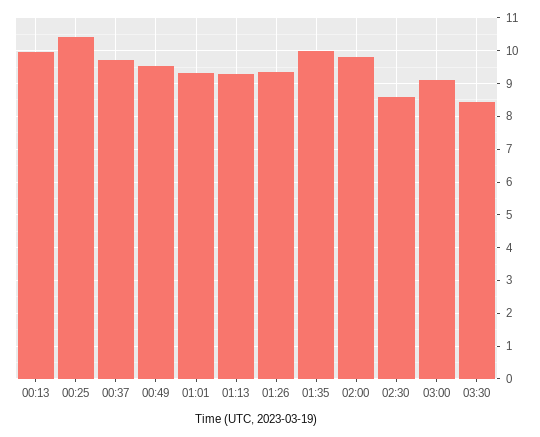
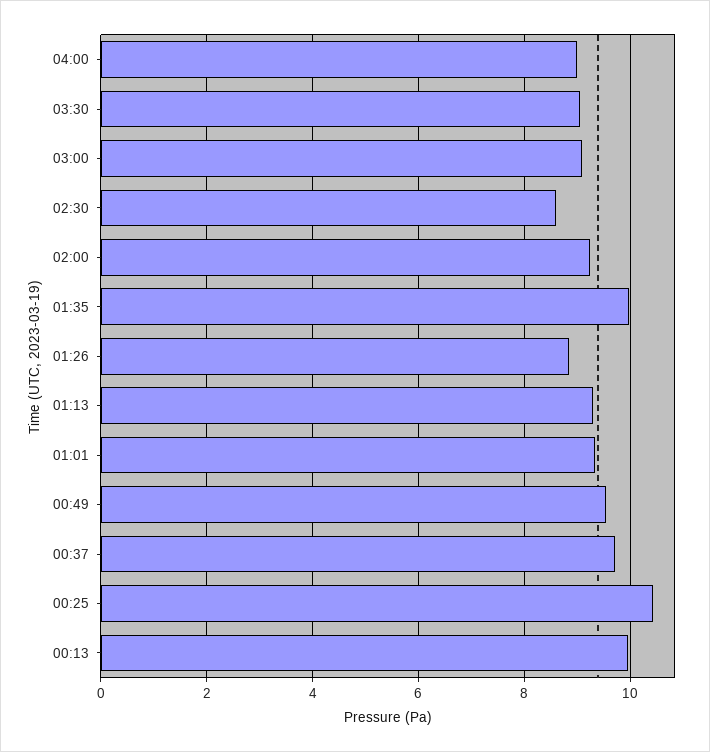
01:26: 9.4 -> 8.8
02:00: 9.8 -> 9.2
03:30: 8.4 -> 9
04:00: none -> 9

